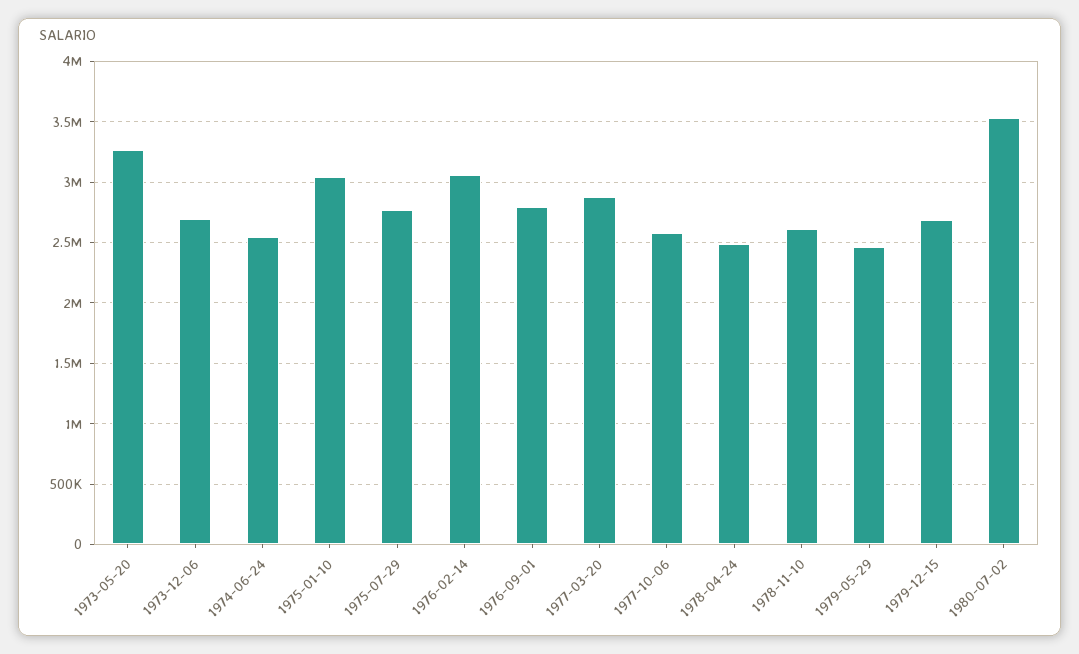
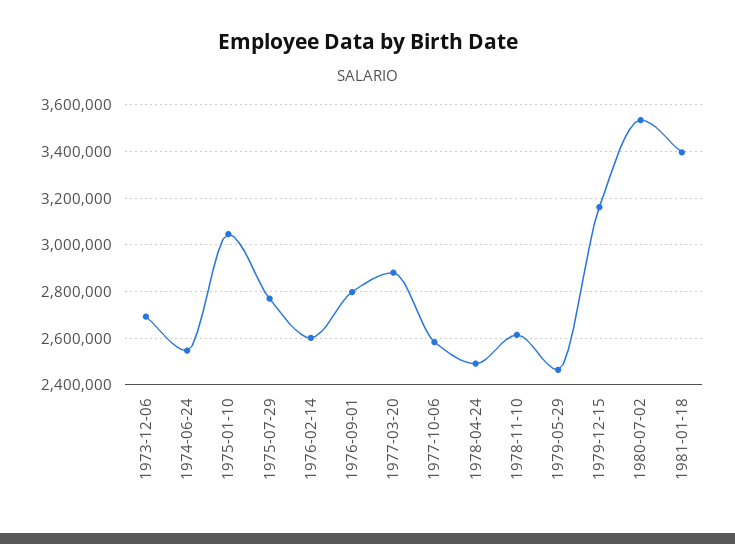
1973-05-20: 3250000 -> none
1976-02-14: 3050000 -> 2600000
1979-12-15: 2700000 -> 3150000
1981-01-18: none -> 3400000

